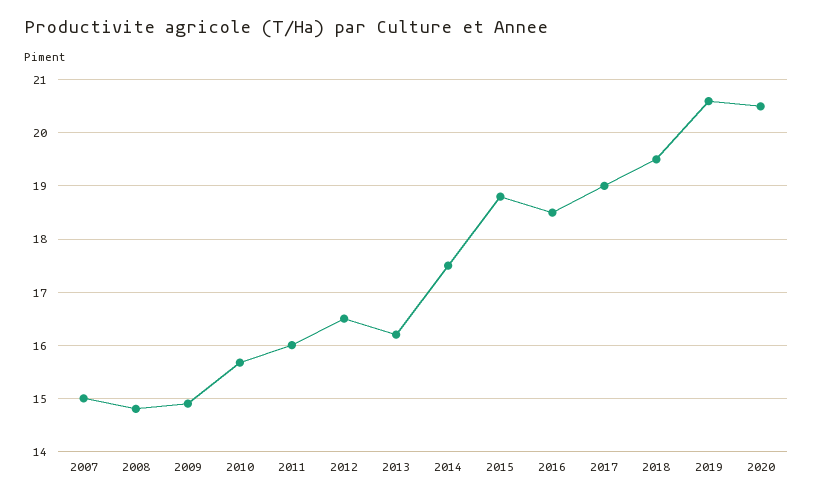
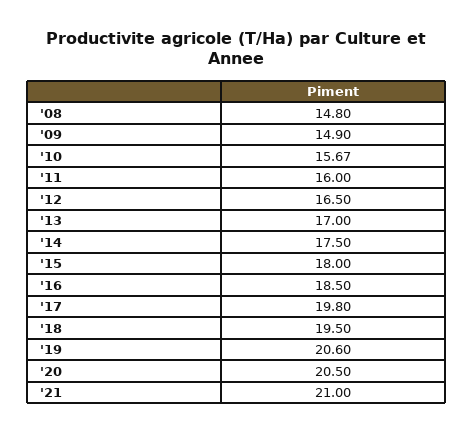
2007: 15 -> none
2013: 16.2 -> 17
2015: 18.8 -> 18
2017: 19 -> 19.8
'21: none -> 21

